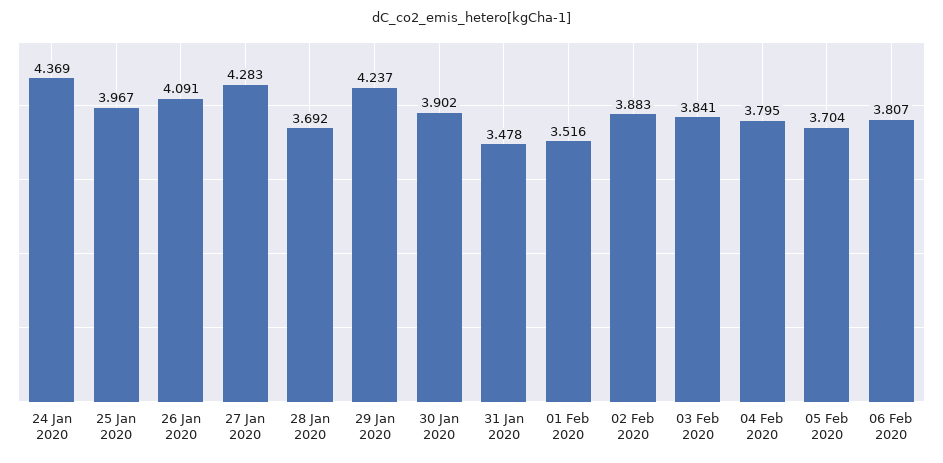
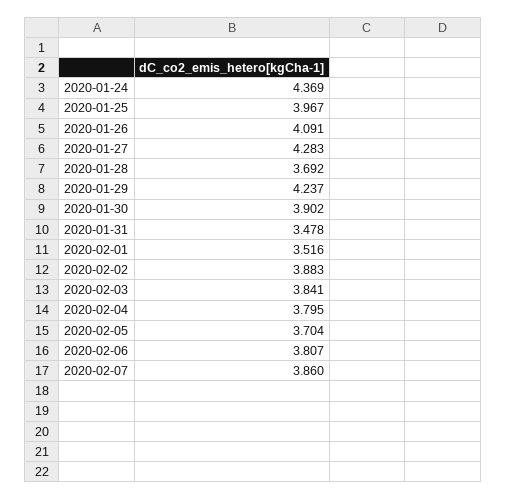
2020-02-07: none -> 3.86

